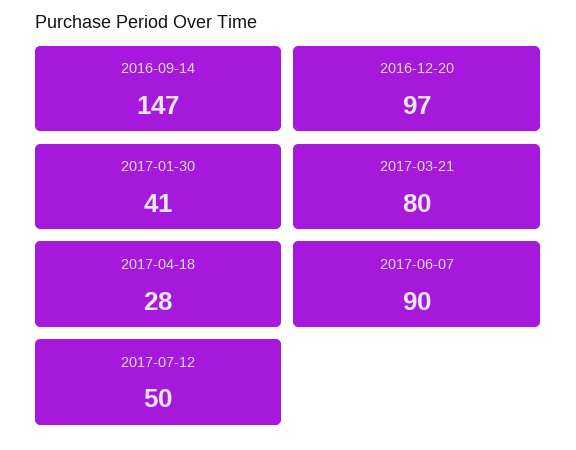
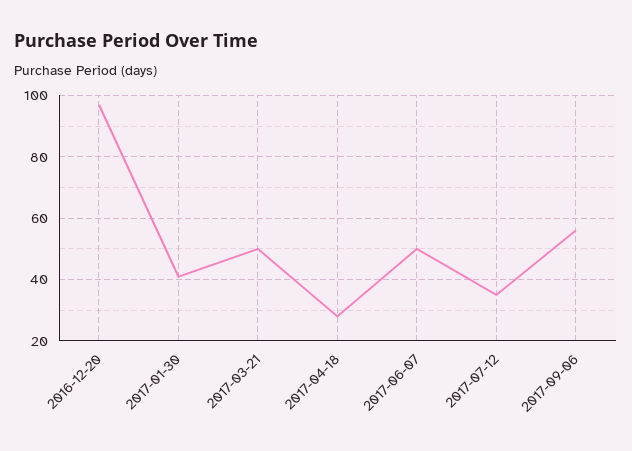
2016-09-14: 147 -> none
2017-03-21: 80 -> 50
2017-06-07: 90 -> 50
2017-07-12: 50 -> 35
2017-09-06: none -> 55

